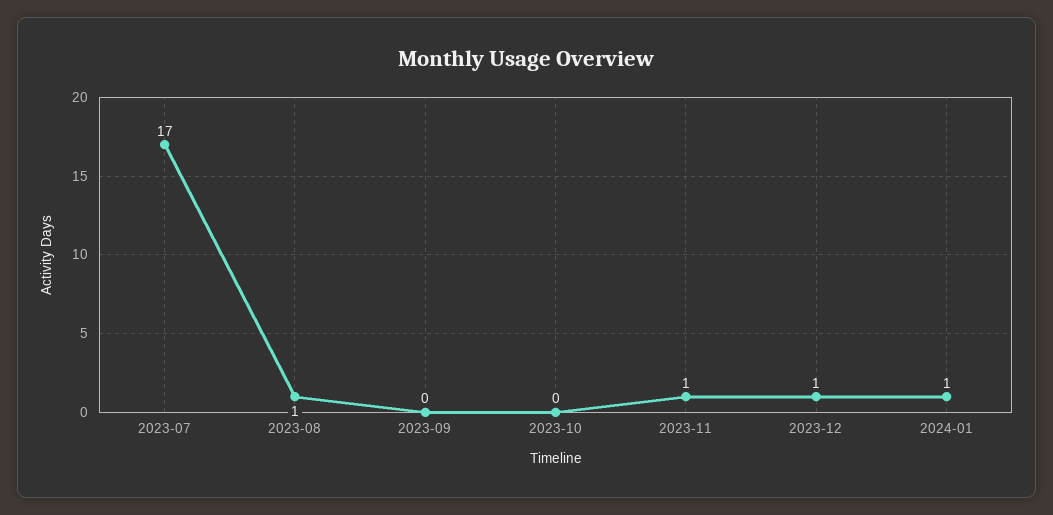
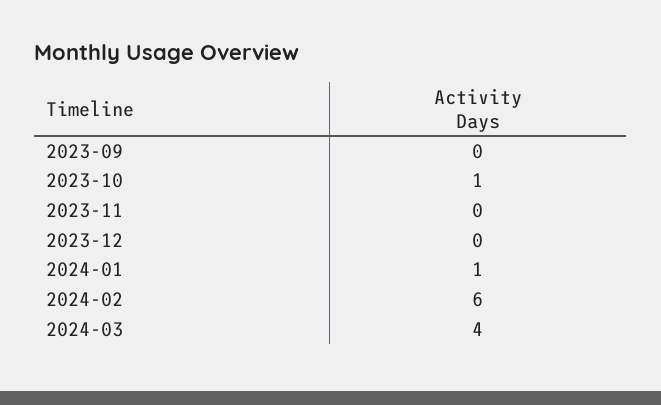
2023-07: 17 -> none
2023-08: 1 -> none
2023-10: 0 -> 1
2023-11: 1 -> 0
2023-12: 1 -> 0
2024-02: none -> 6
2024-03: none -> 4

